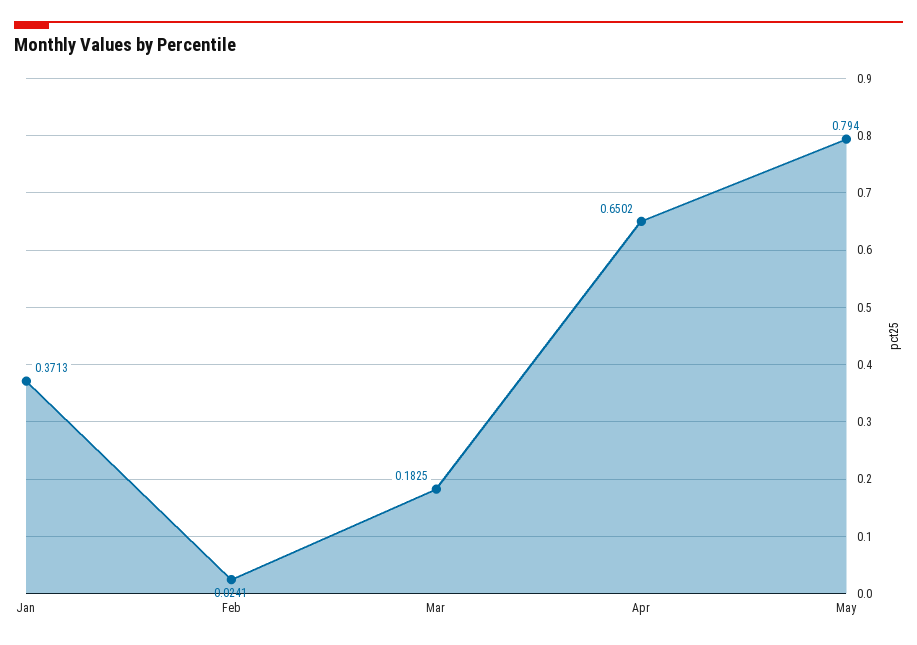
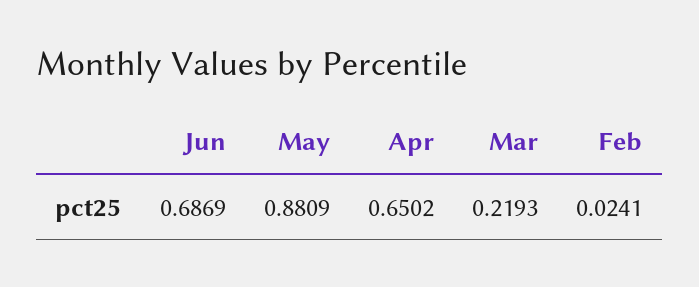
Jan: 0.3713 -> none
Mar: 0.1825 -> 0.2193
May: 0.794 -> 0.8809
Jun: none -> 0.6869

